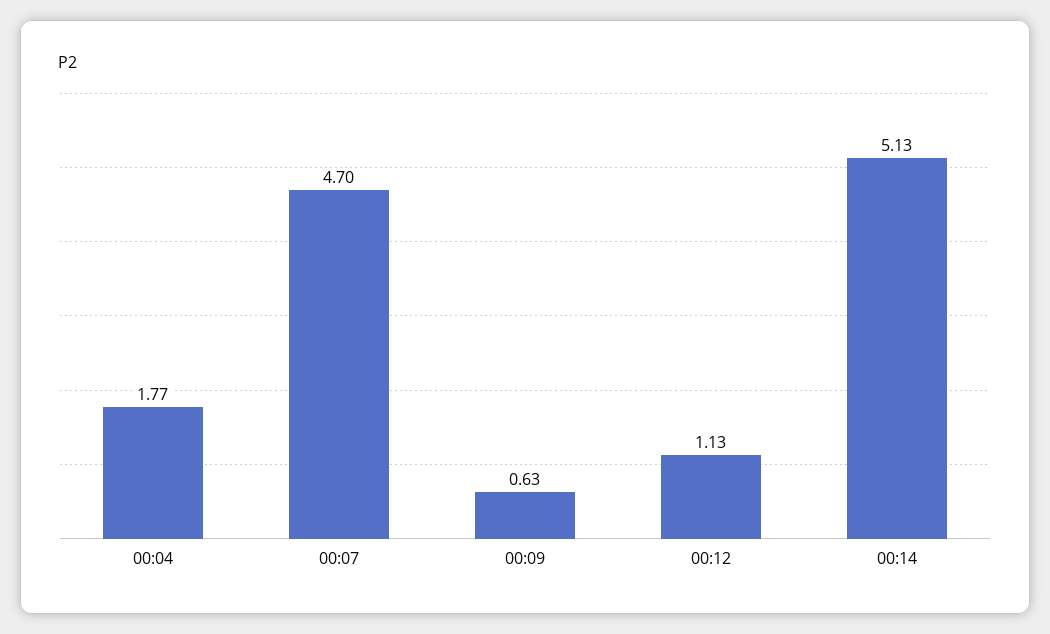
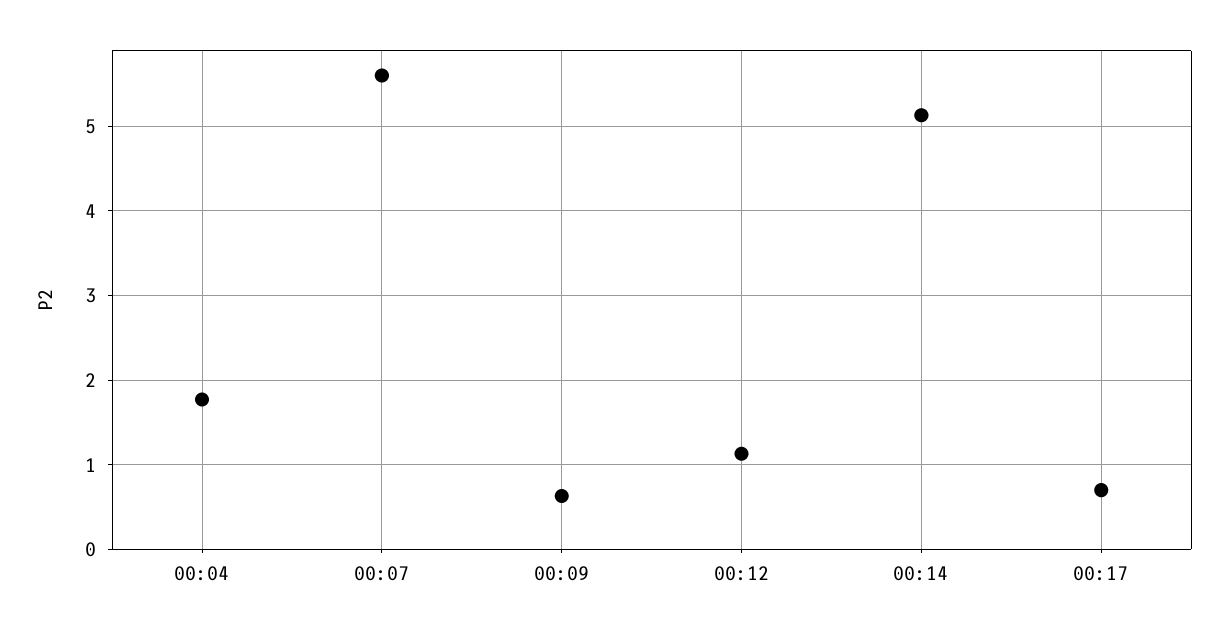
00:07: 4.7 -> 5.6
00:17: none -> 0.7

